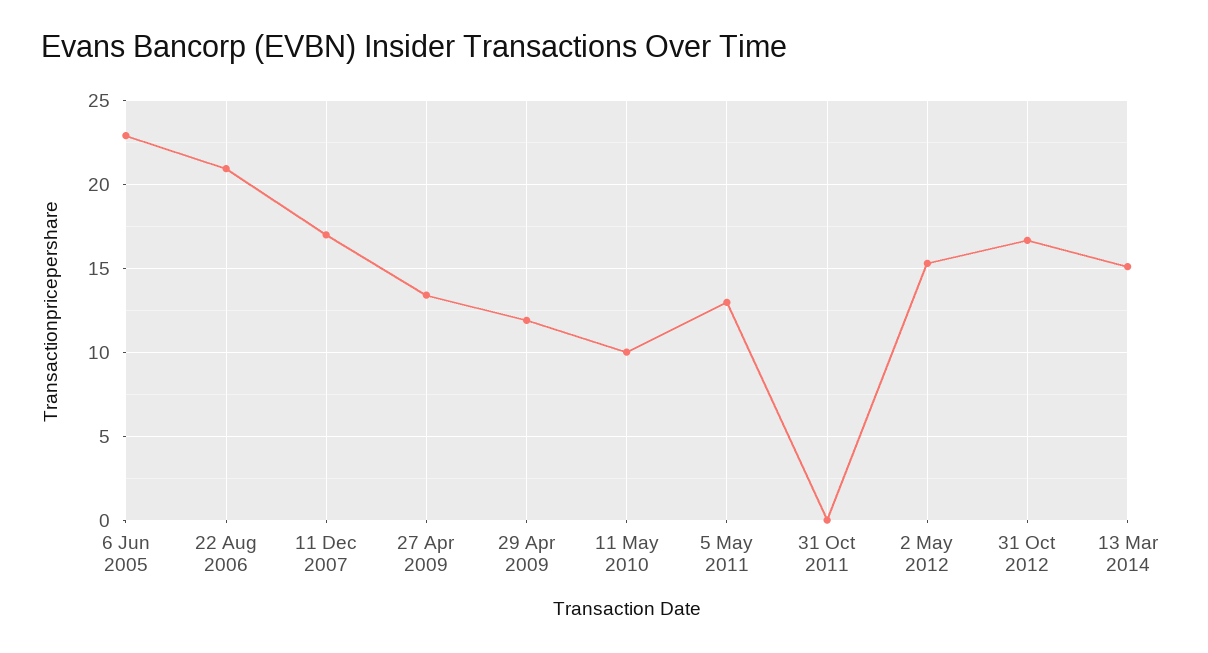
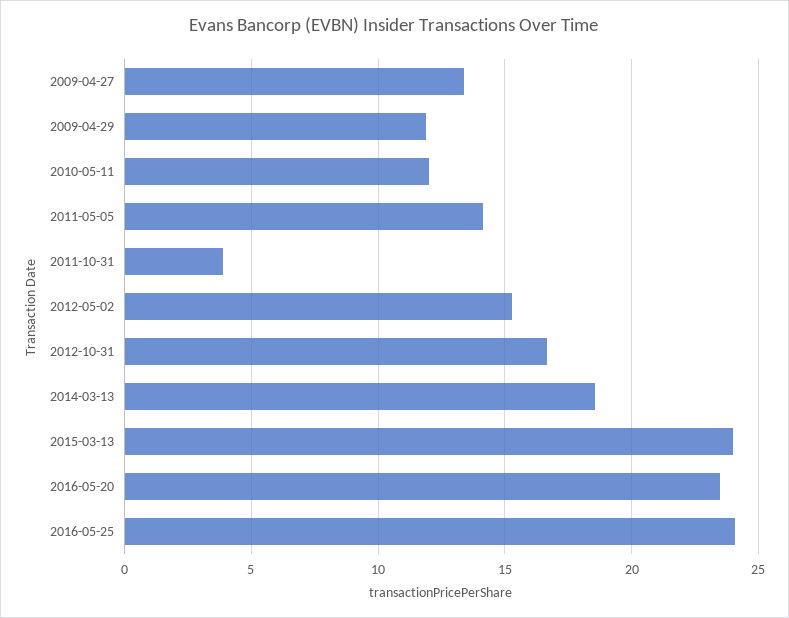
6 Jun 2005: 23 -> none
22 Aug 2006: 21 -> none
11 Dec 2007: 17 -> none
11 May 2010: 10 -> 12
5 May 2011: 13 -> 14
31 Oct 2011: 0 -> 4
13 Mar 2014: 15 -> 18.5
2015-03-13: none -> 24
2016-05-20: none -> 23.5
2016-05-25: none -> 24

